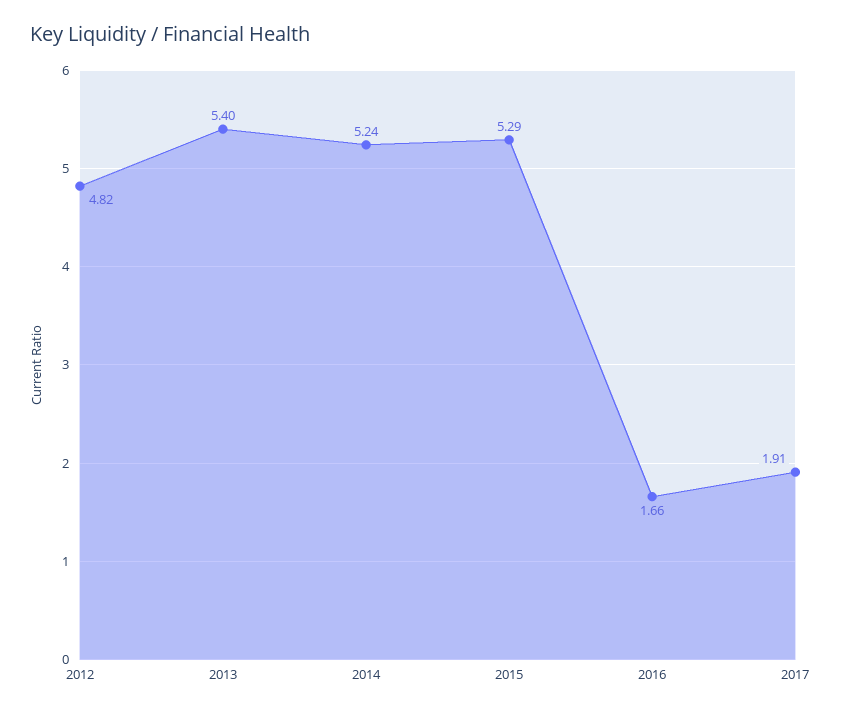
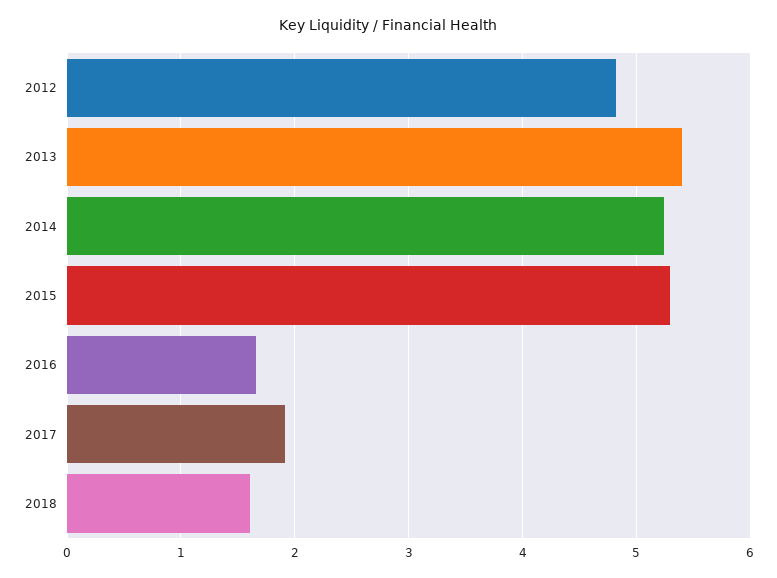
2018: none -> 1.6

